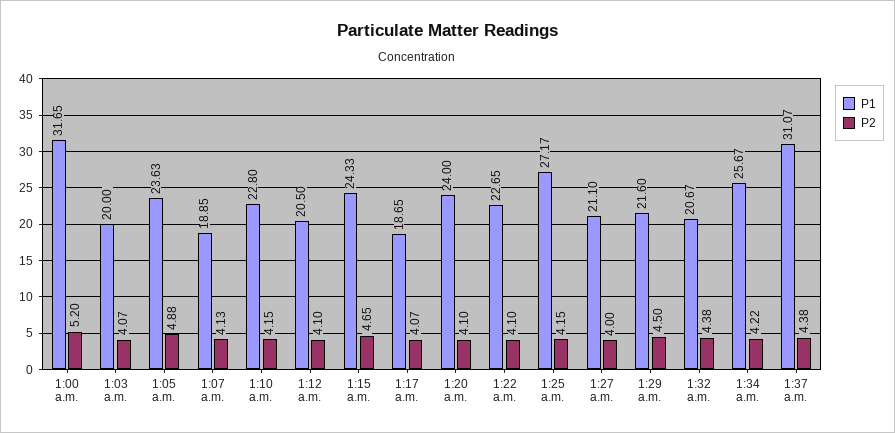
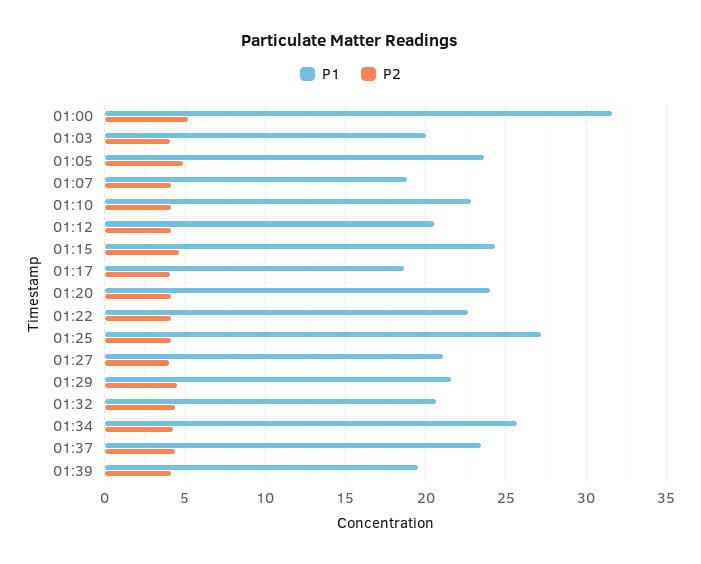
P1, 1:37 a.m.: 31.07 -> 23.5
P1, 01:39: none -> 19.5
P2, 01:39: none -> 4

